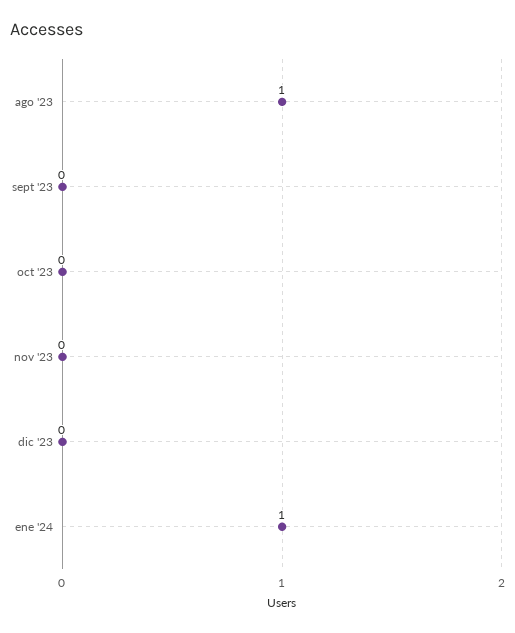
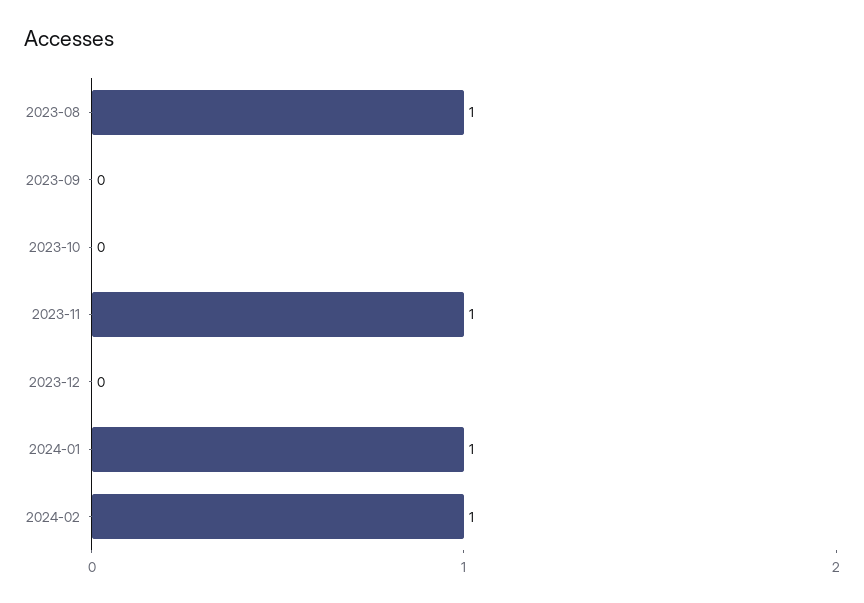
nov '23: 0 -> 1
2024-02: none -> 1

